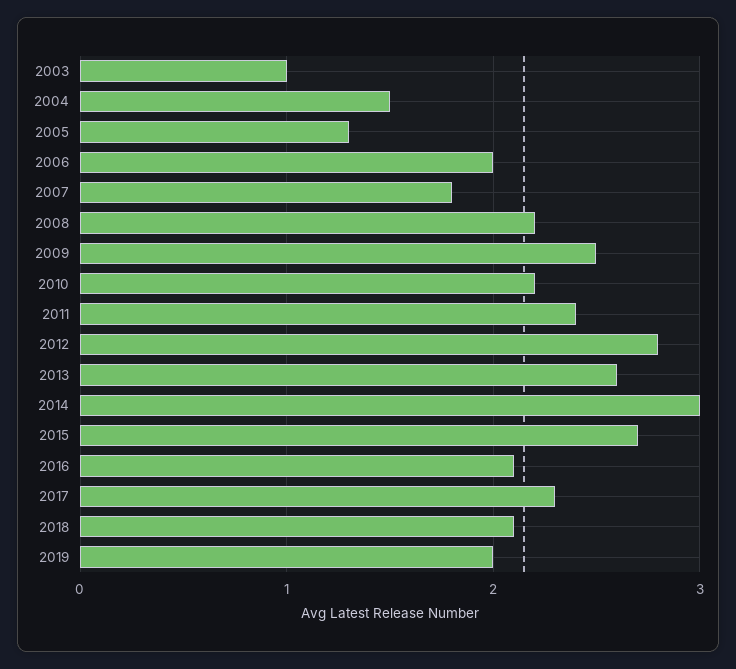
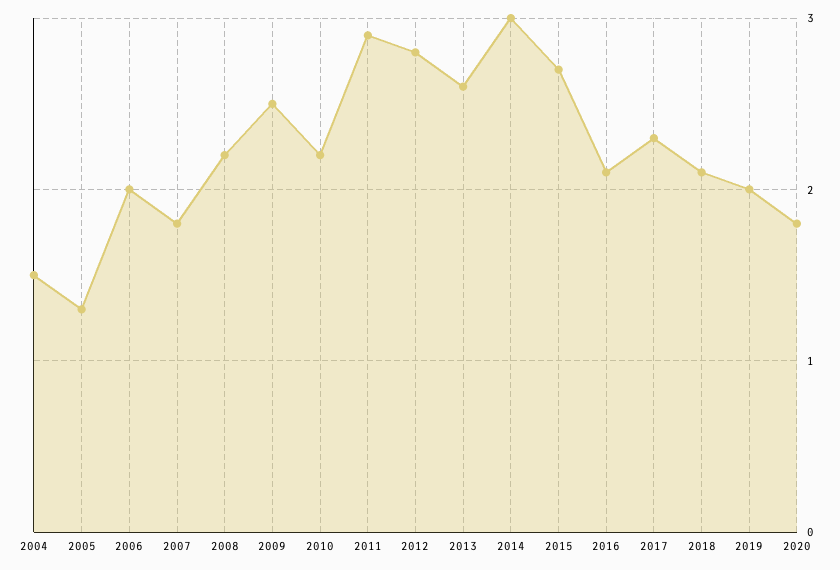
2003: 1 -> none
2011: 2.4 -> 2.9
2020: none -> 1.8

